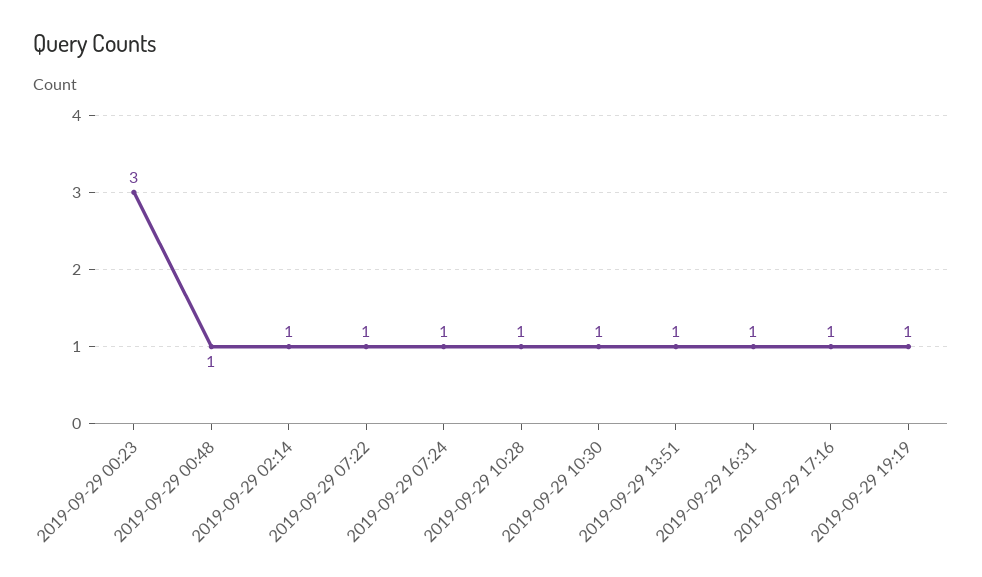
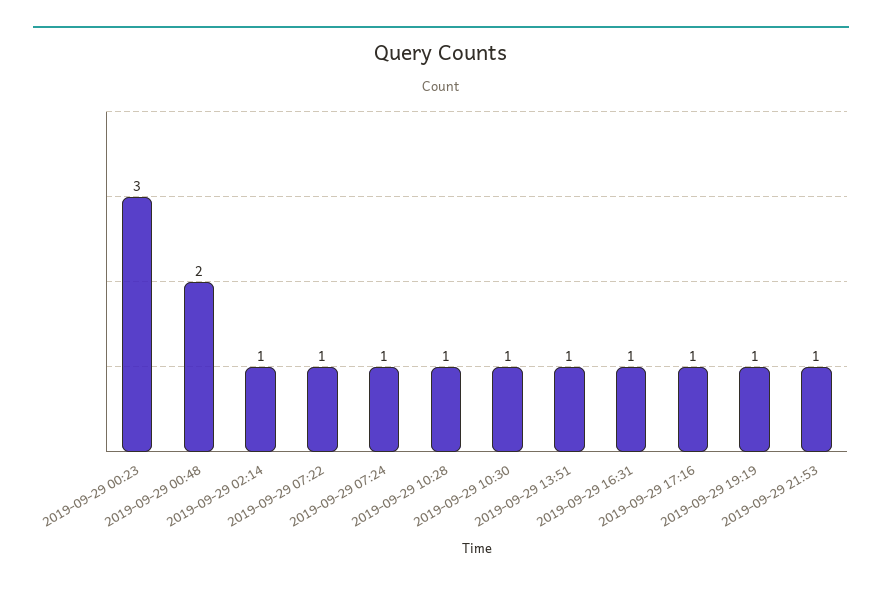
2019-09-29 00:48: 1 -> 2
2019-09-29 21:53: none -> 1

